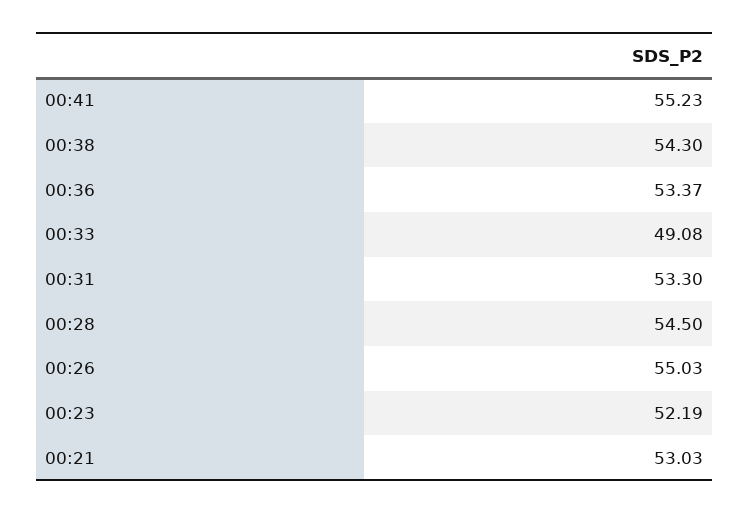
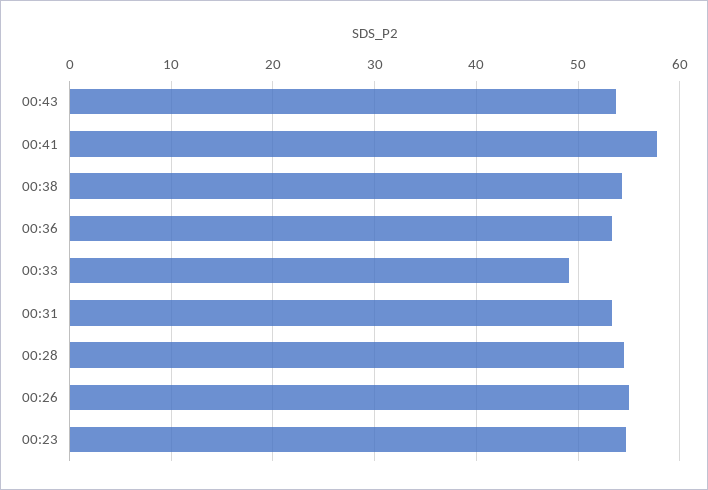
00:41: 55.23 -> 58
00:23: 52.19 -> 55
00:21: 53.03 -> none
00:43: none -> 54

